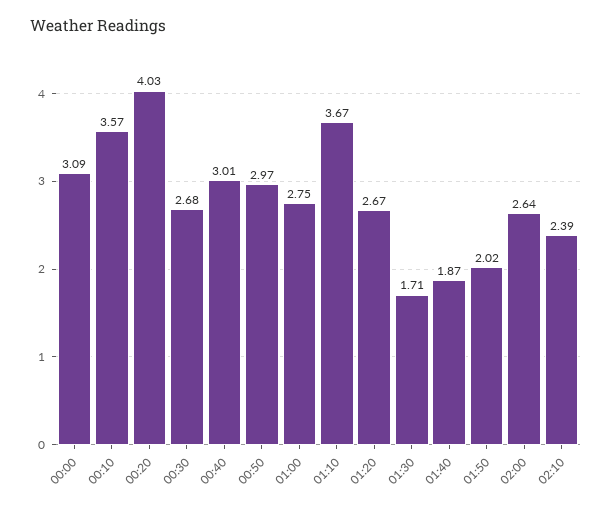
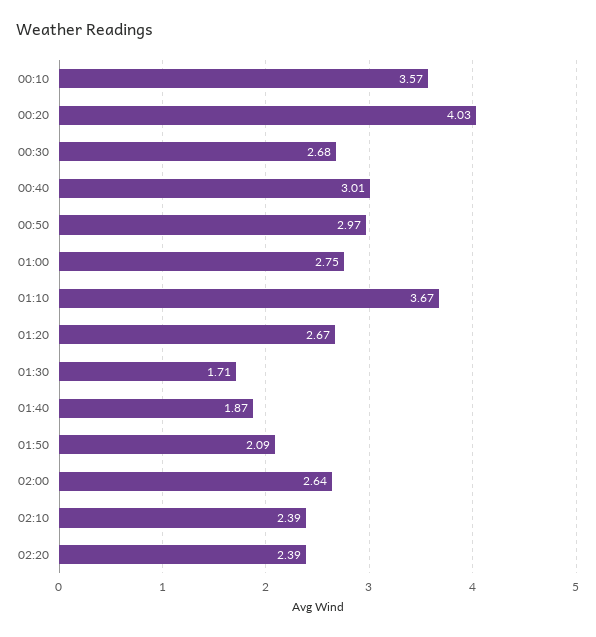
00:00: 3.09 -> none
01:50: 2.02 -> 2.09
02:20: none -> 2.39

